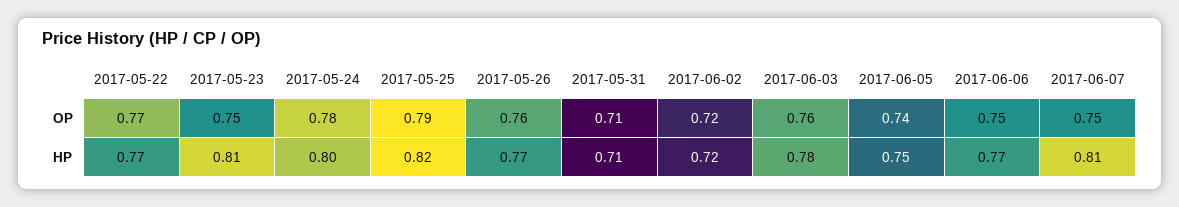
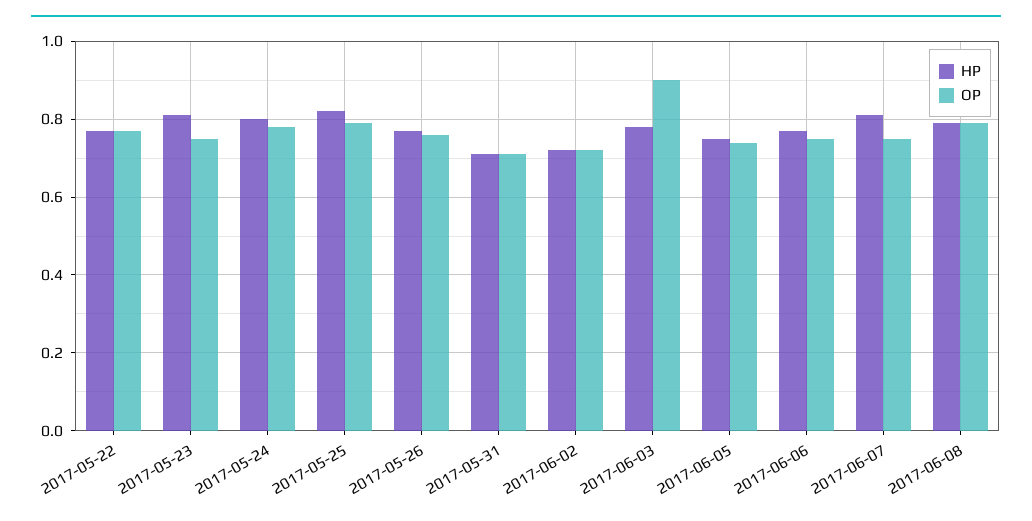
OP, 2017-06-03: 0.76 -> 0.9
HP, 2017-06-08: none -> 0.8
OP, 2017-06-08: none -> 0.8

